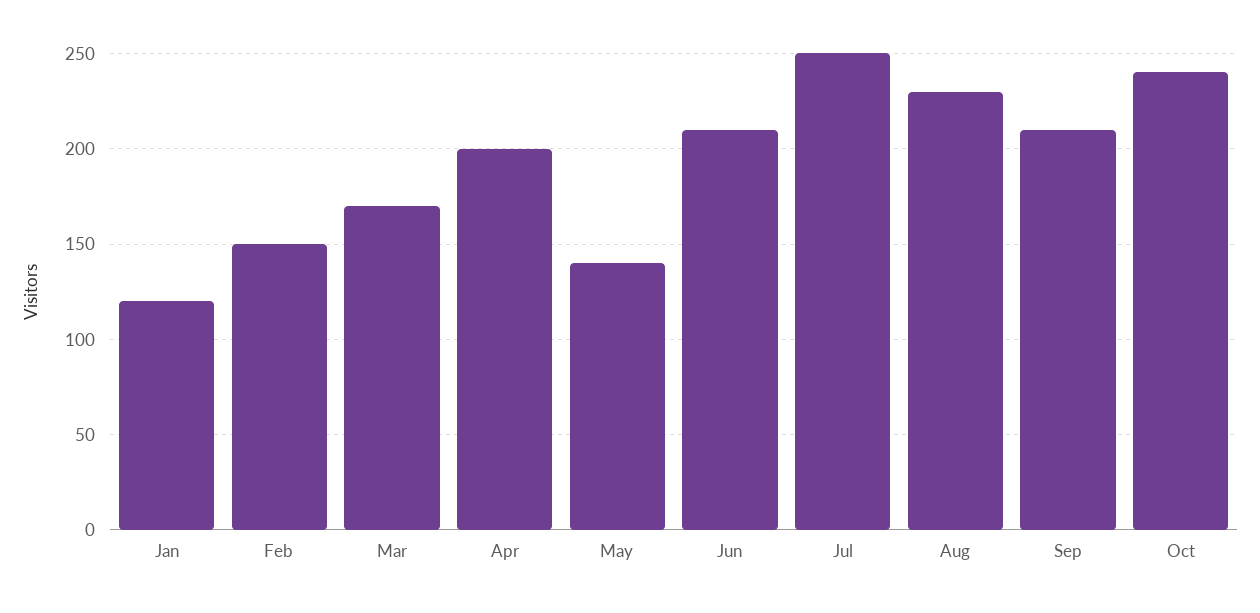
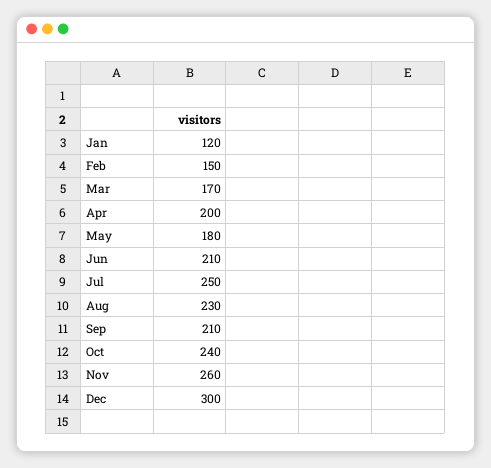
May: 140 -> 180
Nov: none -> 260
Dec: none -> 300

